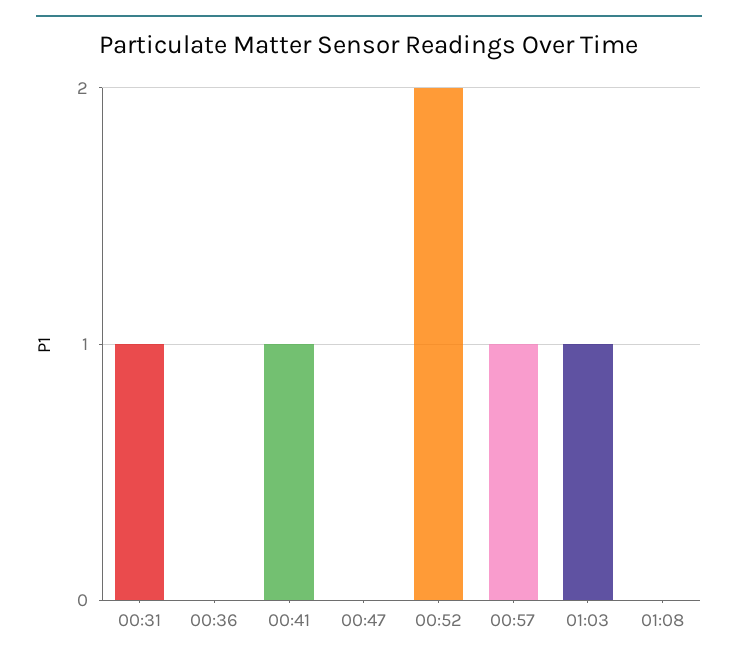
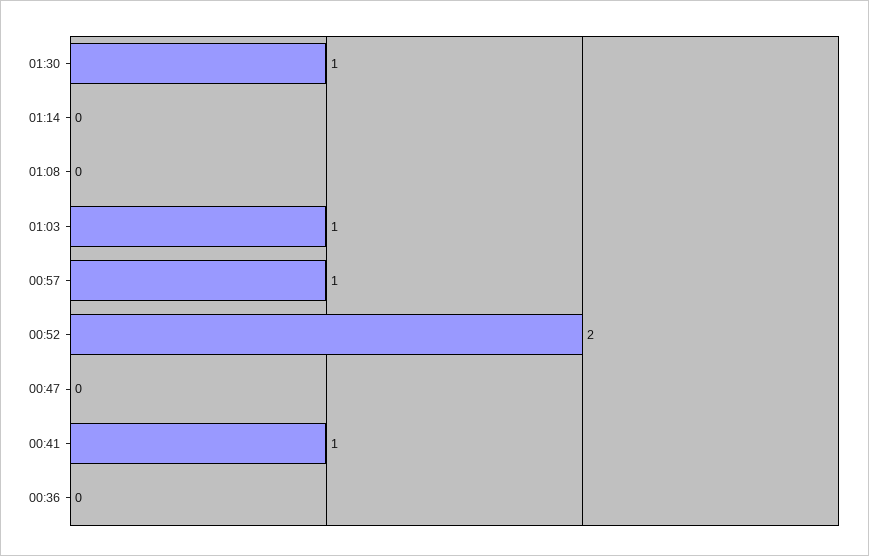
00:31: 1 -> none
01:30: none -> 1
01:14: none -> 0

